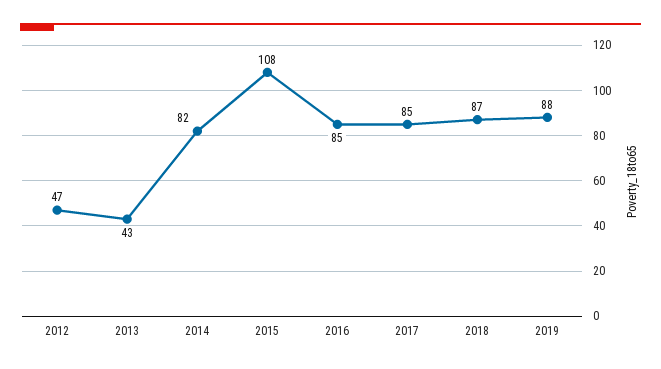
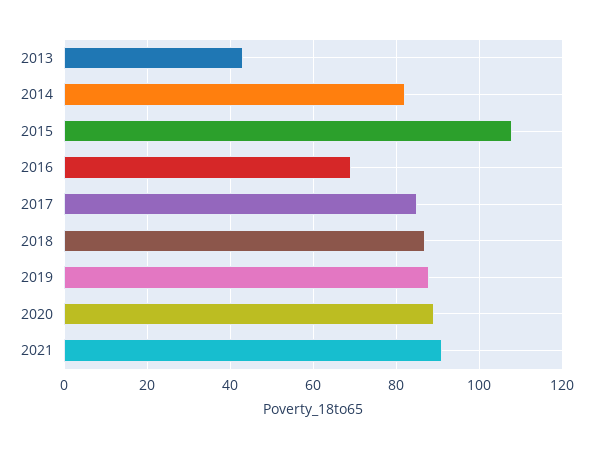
2012: 47 -> none
2016: 85 -> 70
2020: none -> 90
2021: none -> 90

